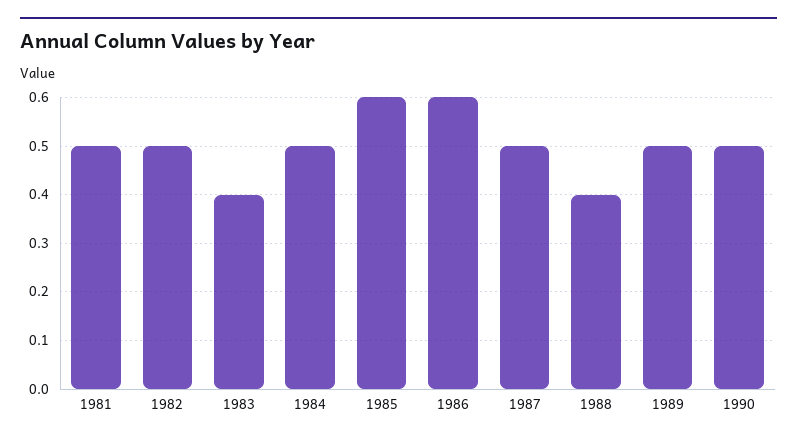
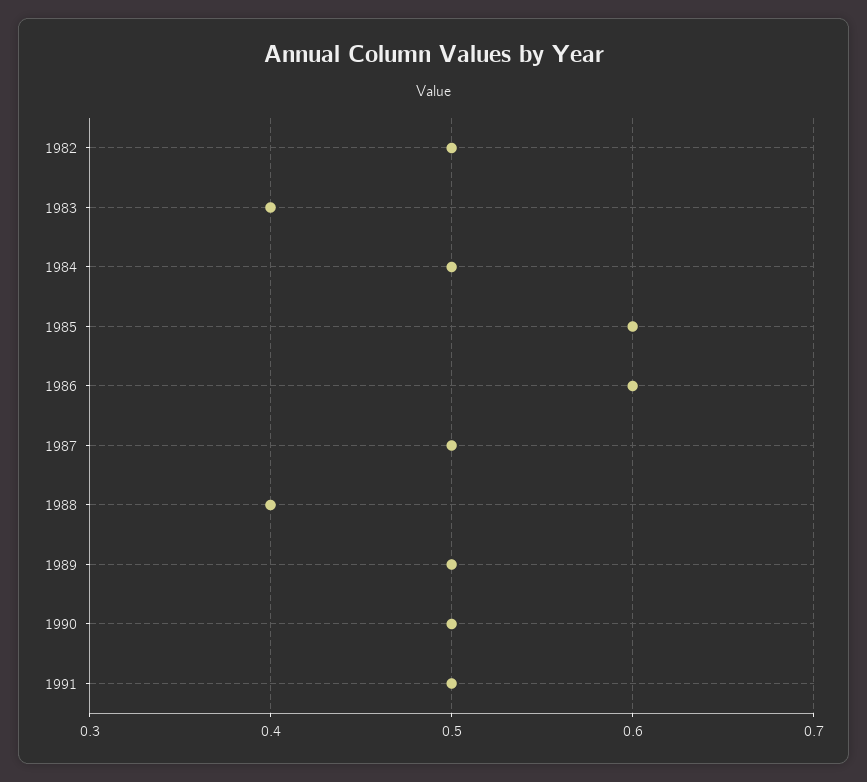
1981: 0.5 -> none
1991: none -> 0.5

